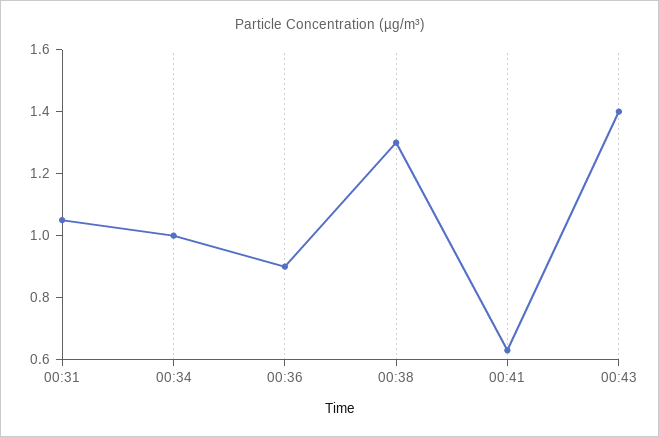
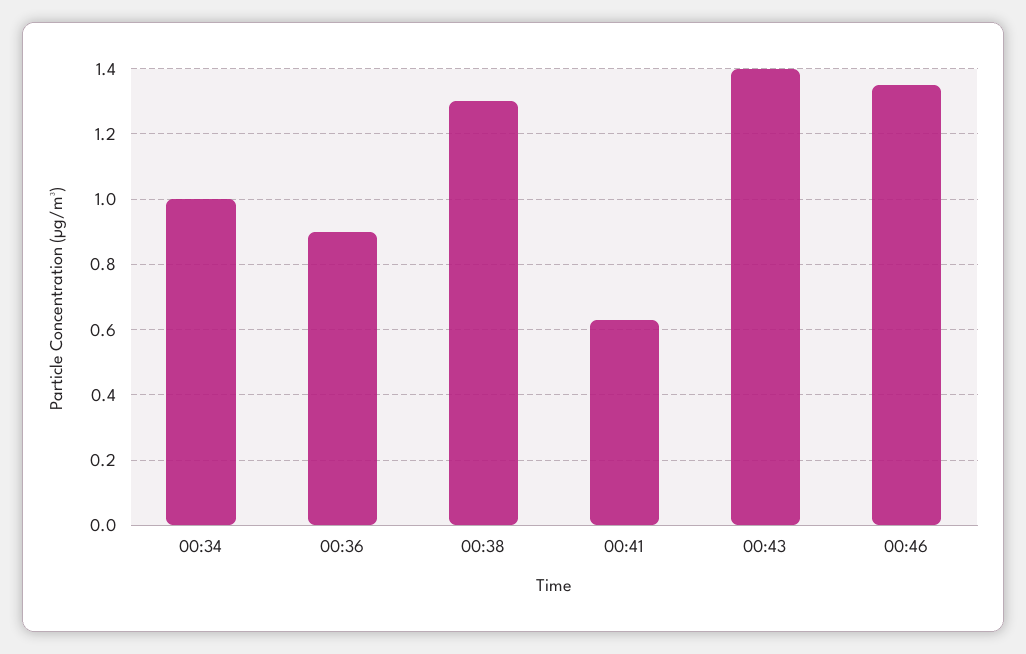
00:31: 1.05 -> none
00:46: none -> 1.35

